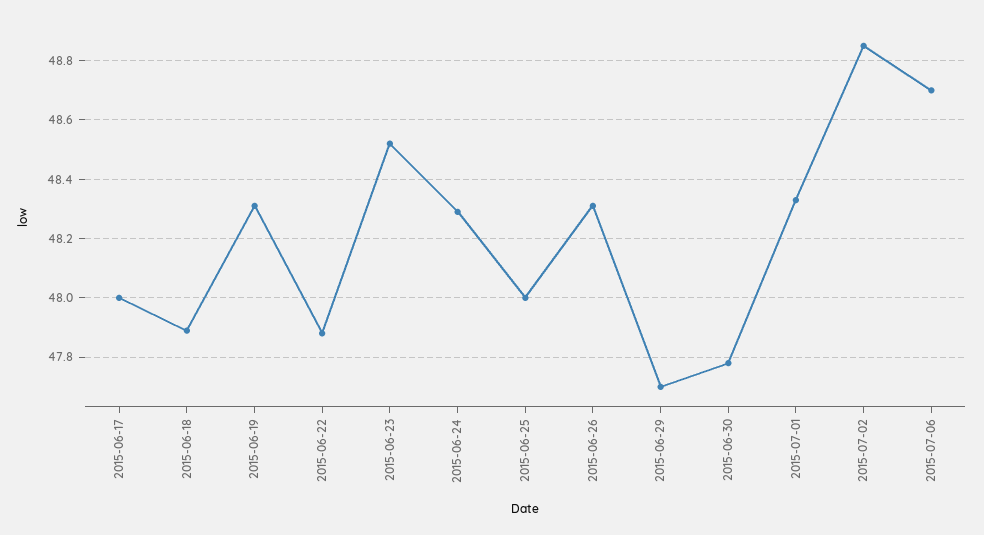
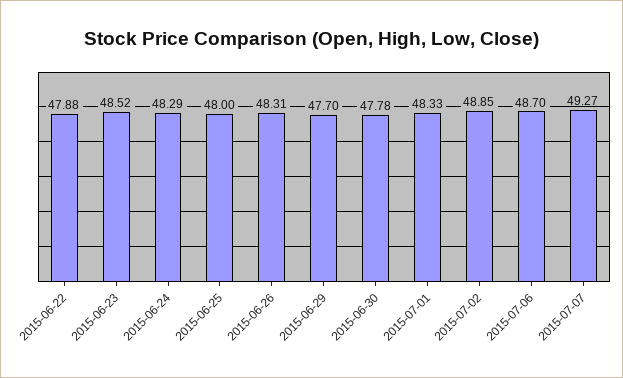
2015-06-17: 48 -> none
2015-06-18: 47.9 -> none
2015-06-19: 48.3 -> none
2015-07-07: none -> 49.27

